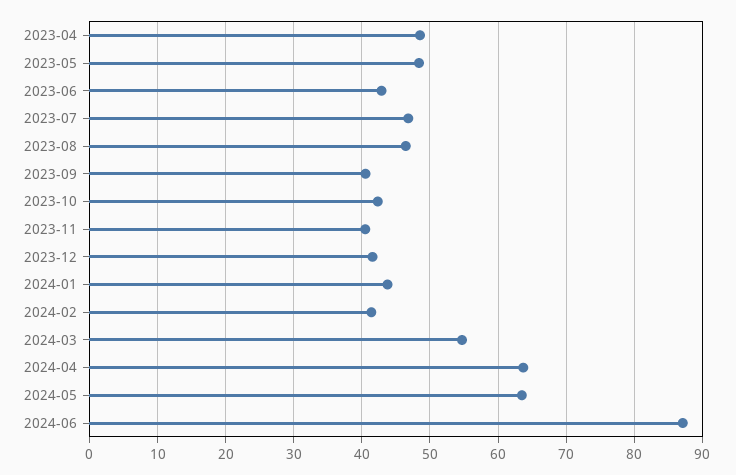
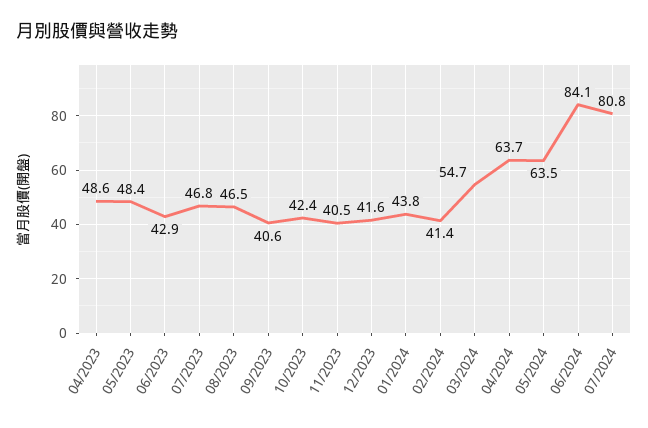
2024-06: 87 -> 84.1
07/2024: none -> 80.8

